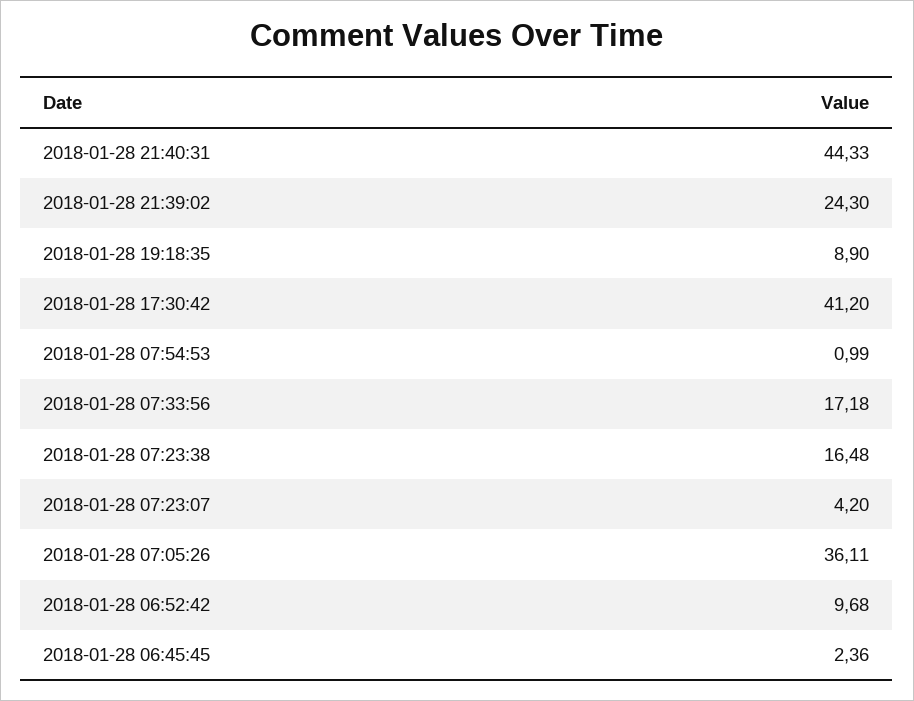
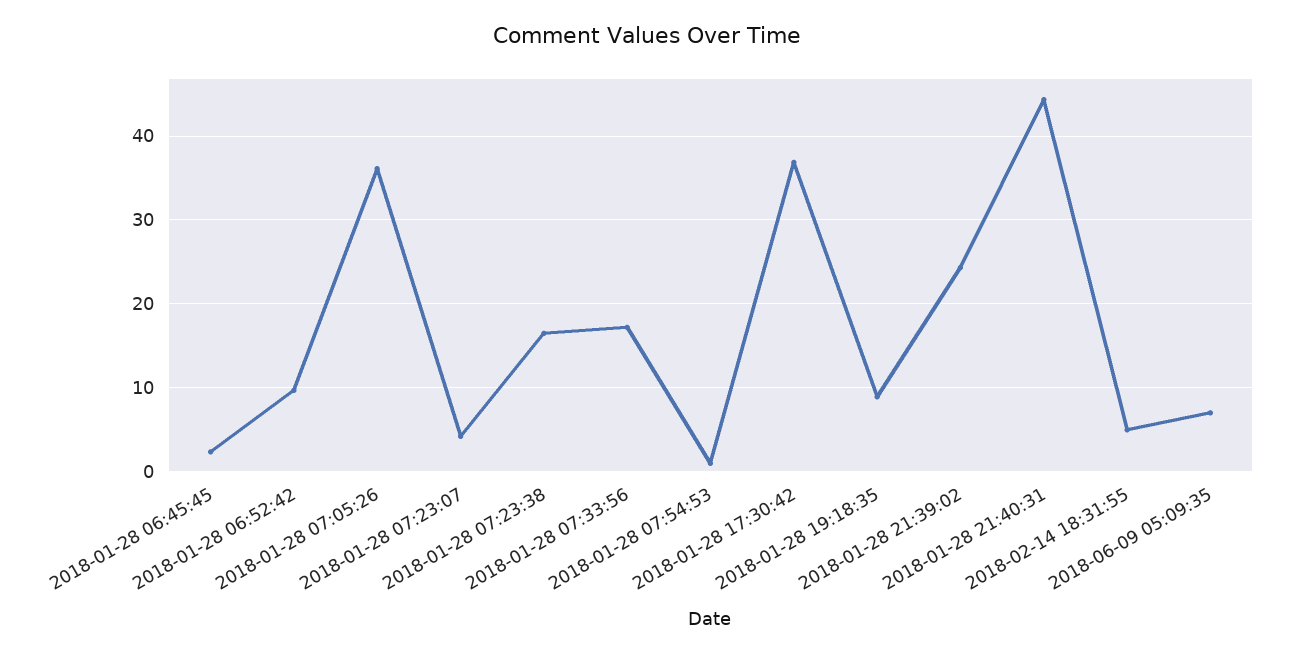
2018-01-28 17:30:42: 41.2 -> 37
2018-02-14 18:31:55: none -> 5
2018-06-09 05:09:35: none -> 7

